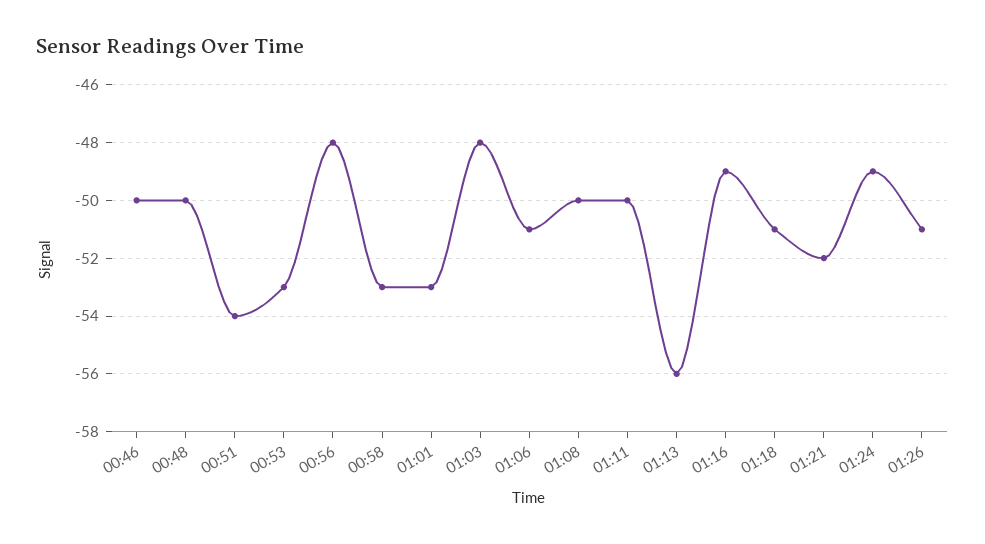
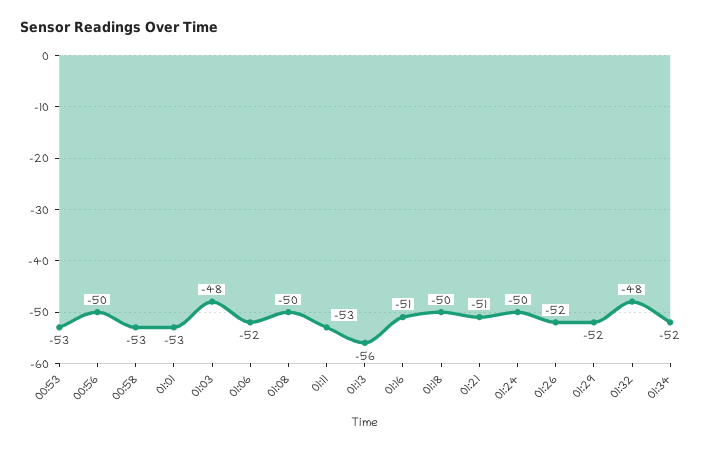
00:46: -50 -> none
00:48: -50 -> none
00:51: -54 -> none
00:56: -48 -> -50
01:06: -51 -> -52
01:11: -50 -> -53
01:16: -49 -> -51
01:18: -51 -> -50
01:21: -52 -> -51
01:24: -49 -> -50
01:26: -51 -> -52
01:29: none -> -52
01:32: none -> -48
01:34: none -> -52

